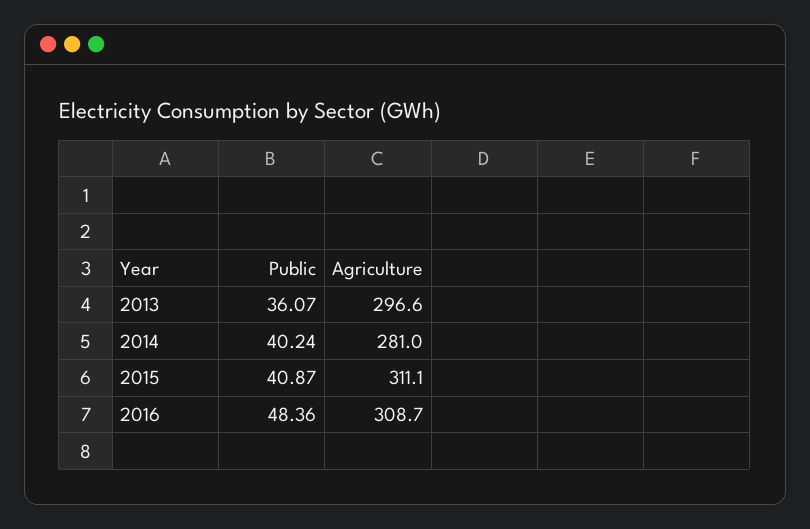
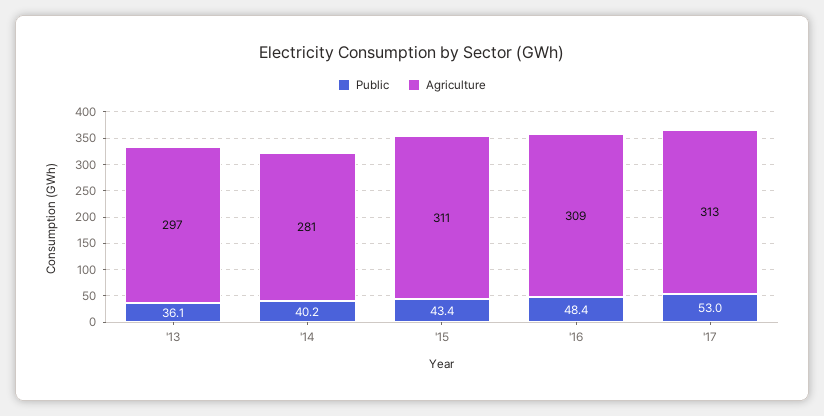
Public, 2015: 40.87 -> 43.4
Public, '17: none -> 53
Agriculture, '17: none -> 313

